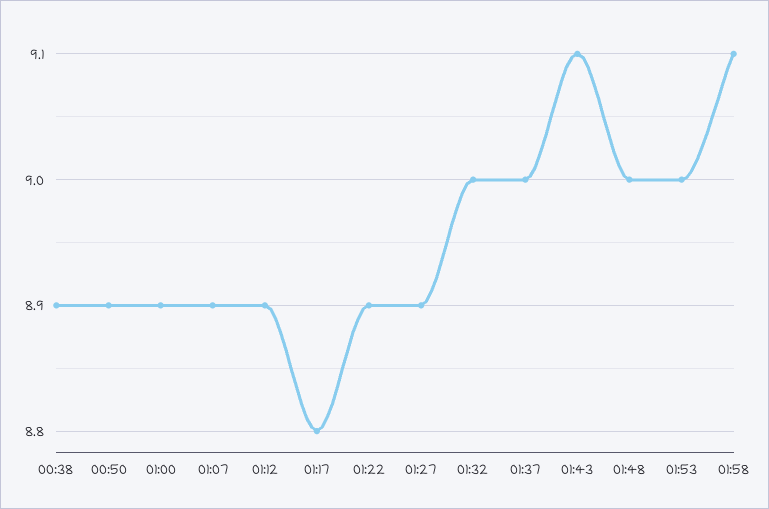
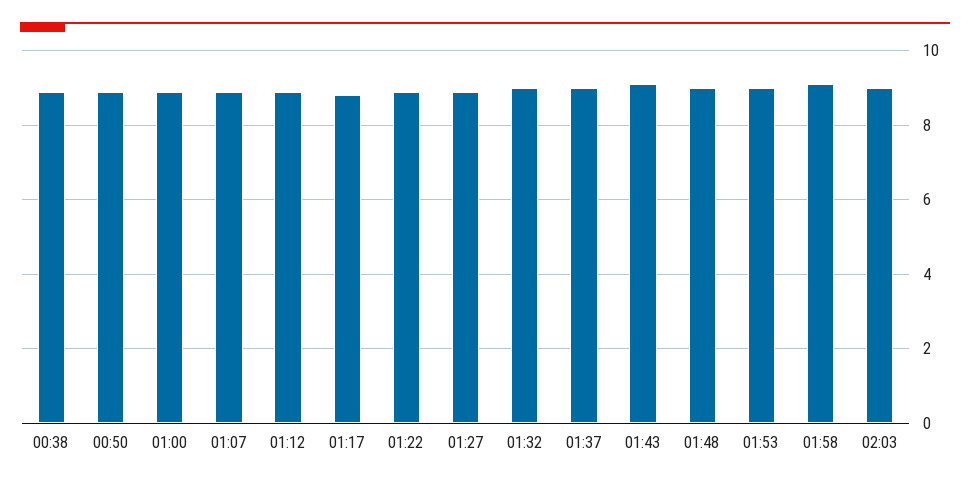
02:03: none -> 9

